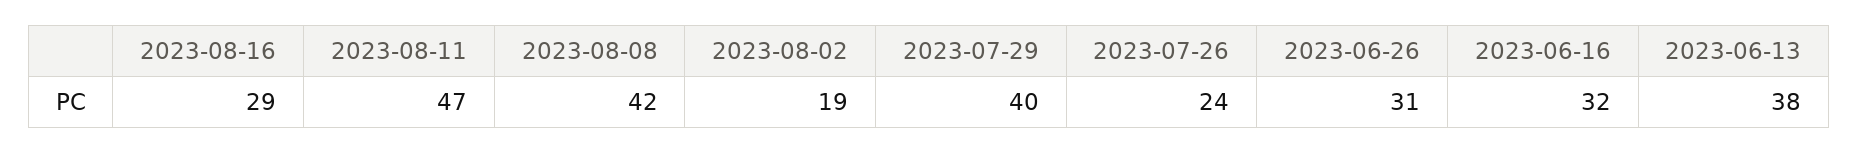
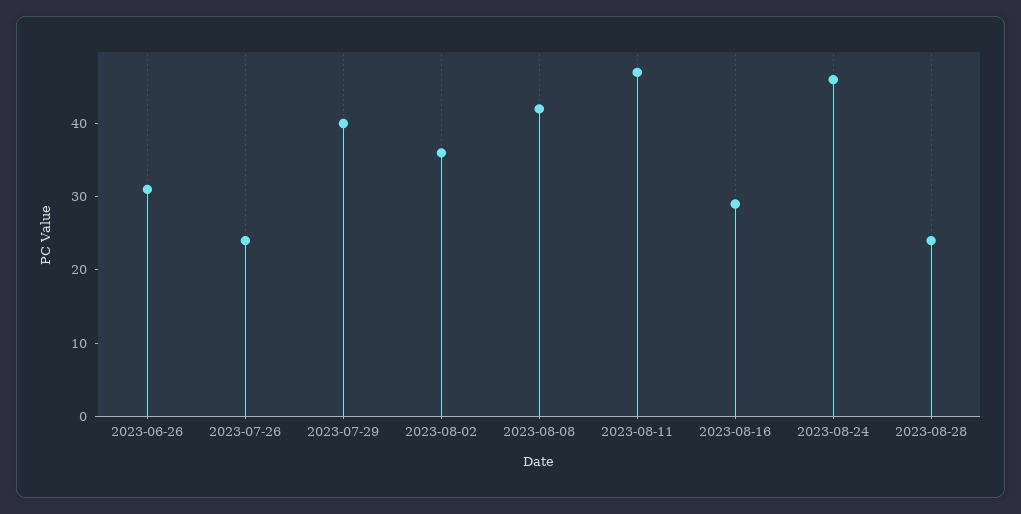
2023-08-02: 19 -> 35
2023-06-16: 32 -> none
2023-06-13: 38 -> none
2023-08-24: none -> 45
2023-08-28: none -> 25

